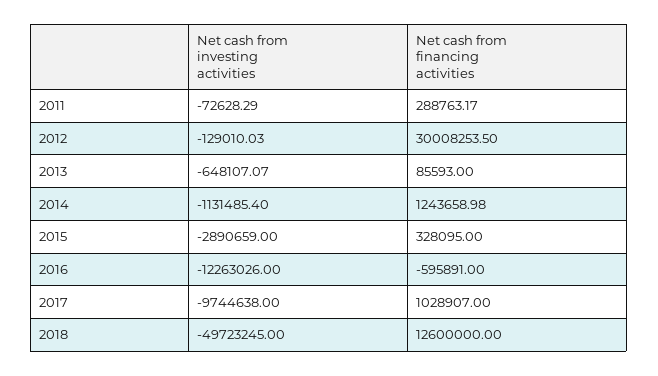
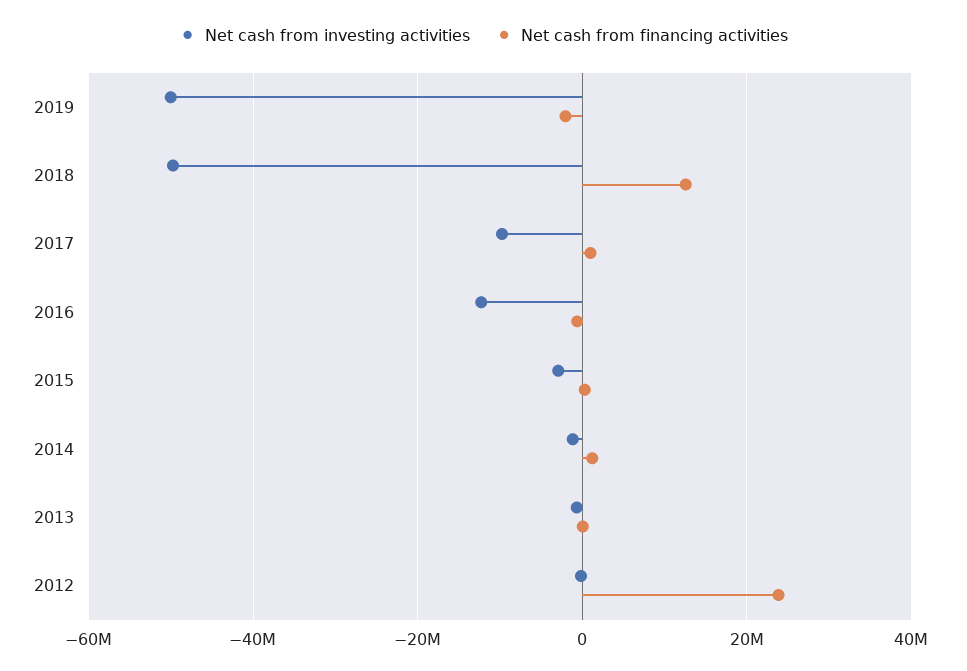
Net cash from investing activities, 2011: -72628.29 -> none
Net cash from financing activities, 2011: 288763.17 -> none
Net cash from financing activities, 2012: 30008253.5 -> 24000000
Net cash from investing activities, 2019: none -> -50000000
Net cash from financing activities, 2019: none -> -2000000

